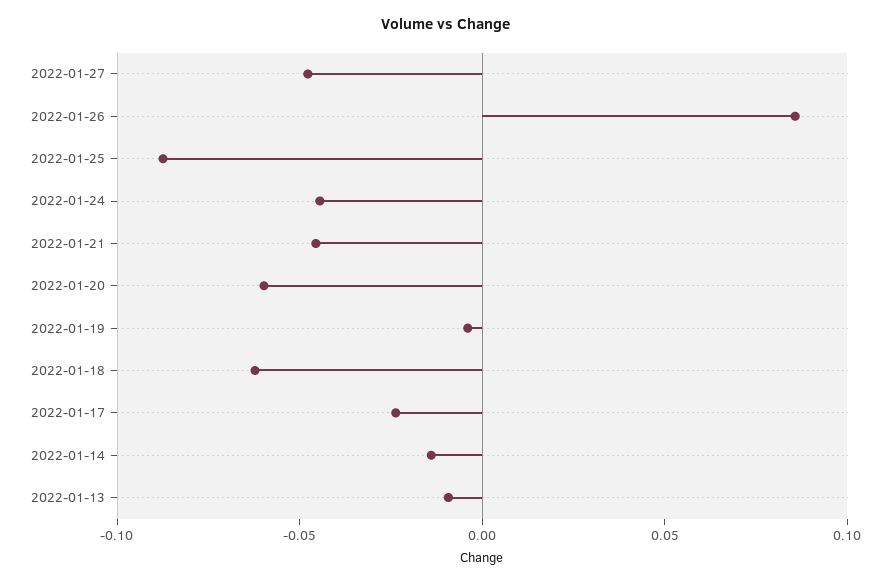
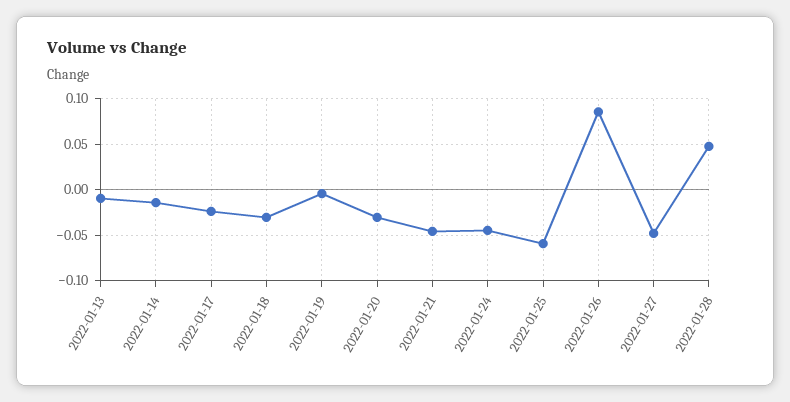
2022-01-25: -0.09 -> -0.06
2022-01-20: -0.06 -> -0.03
2022-01-18: -0.06 -> -0.03
2022-01-28: none -> 0.05

